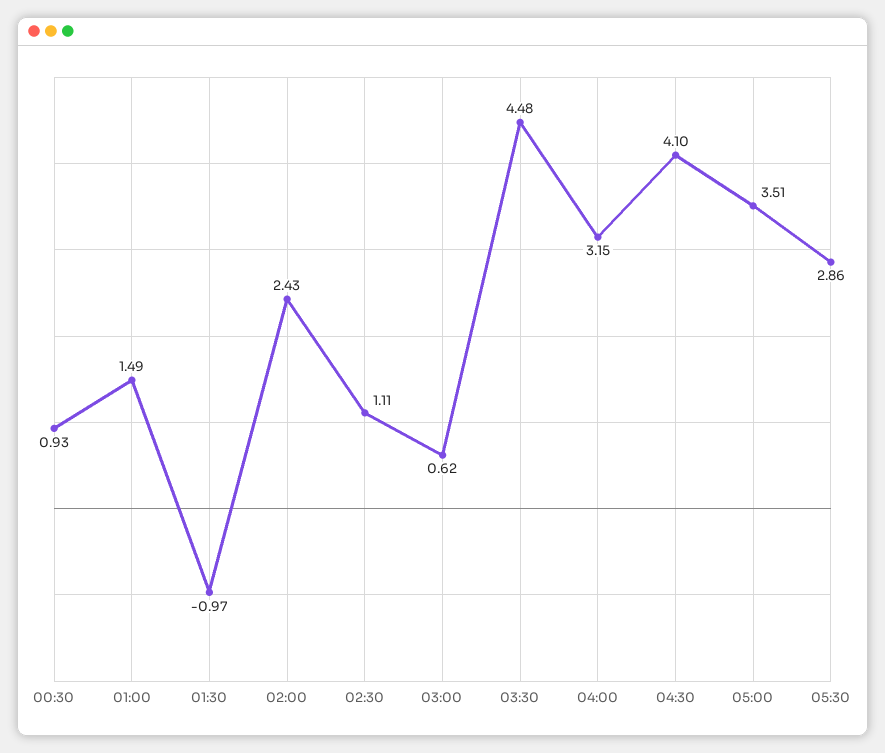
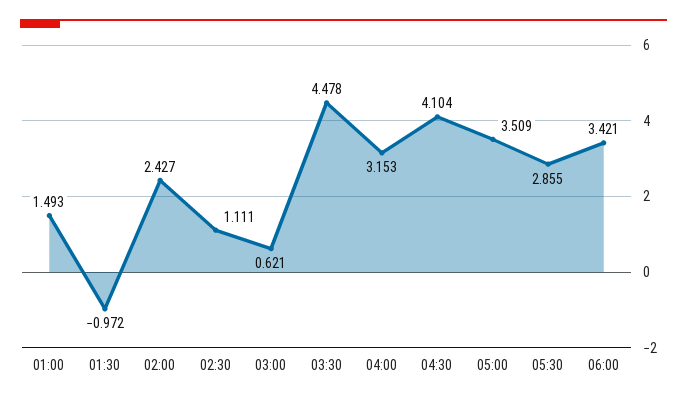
00:30: 0.93 -> none
06:00: none -> 3.421

